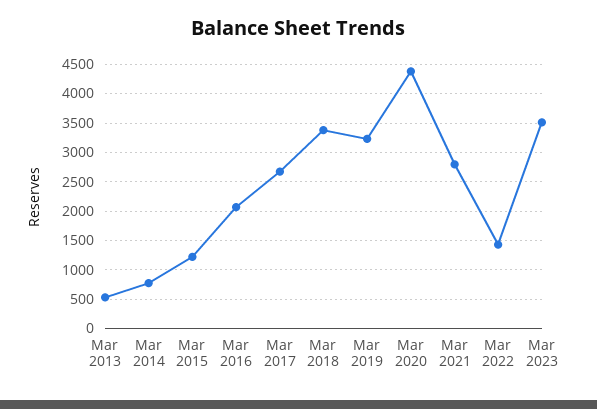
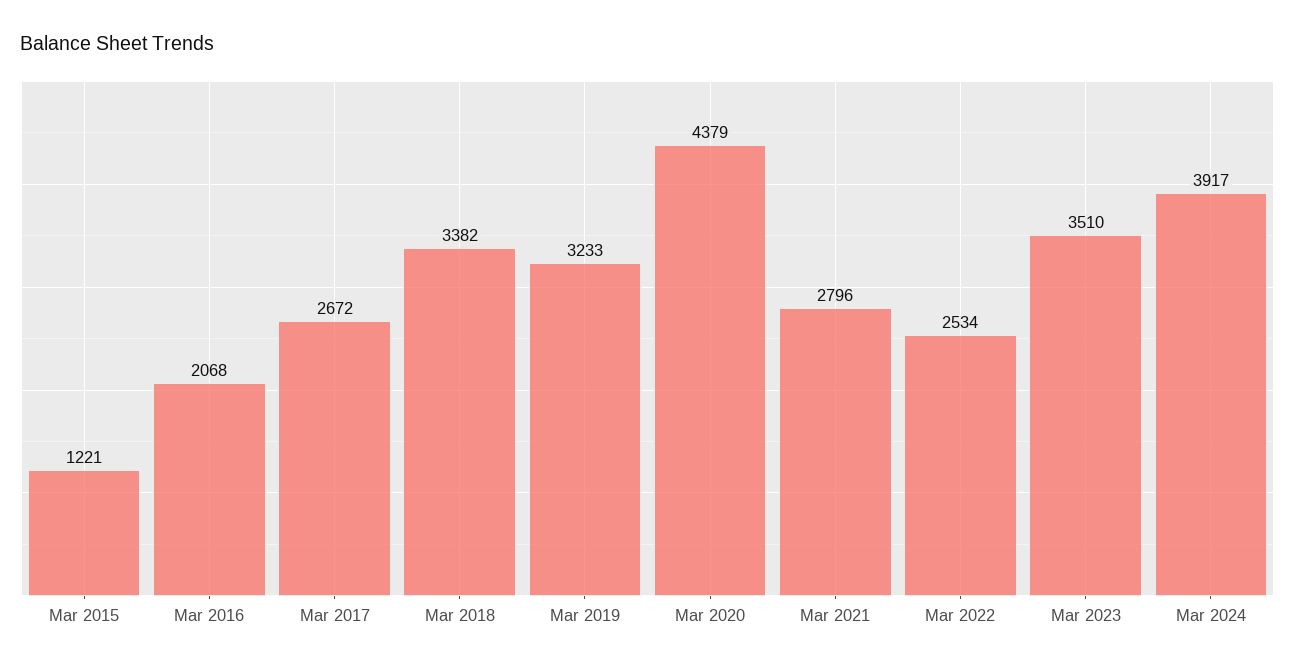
Mar 2013: 500 -> none
Mar 2014: 750 -> none
Mar 2022: 1500 -> 2534
Mar 2024: none -> 3917

